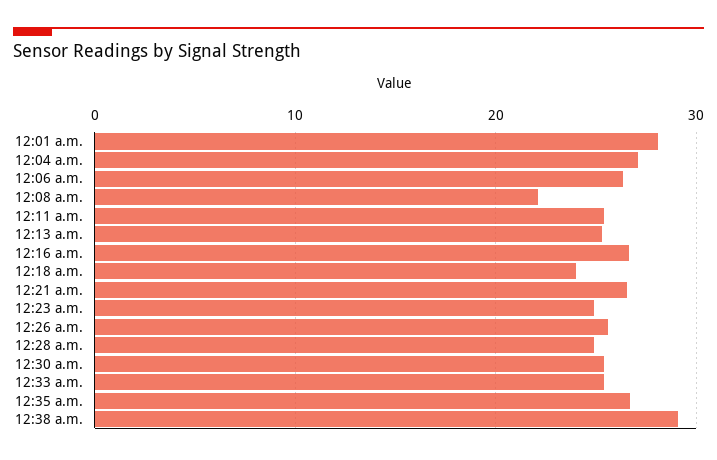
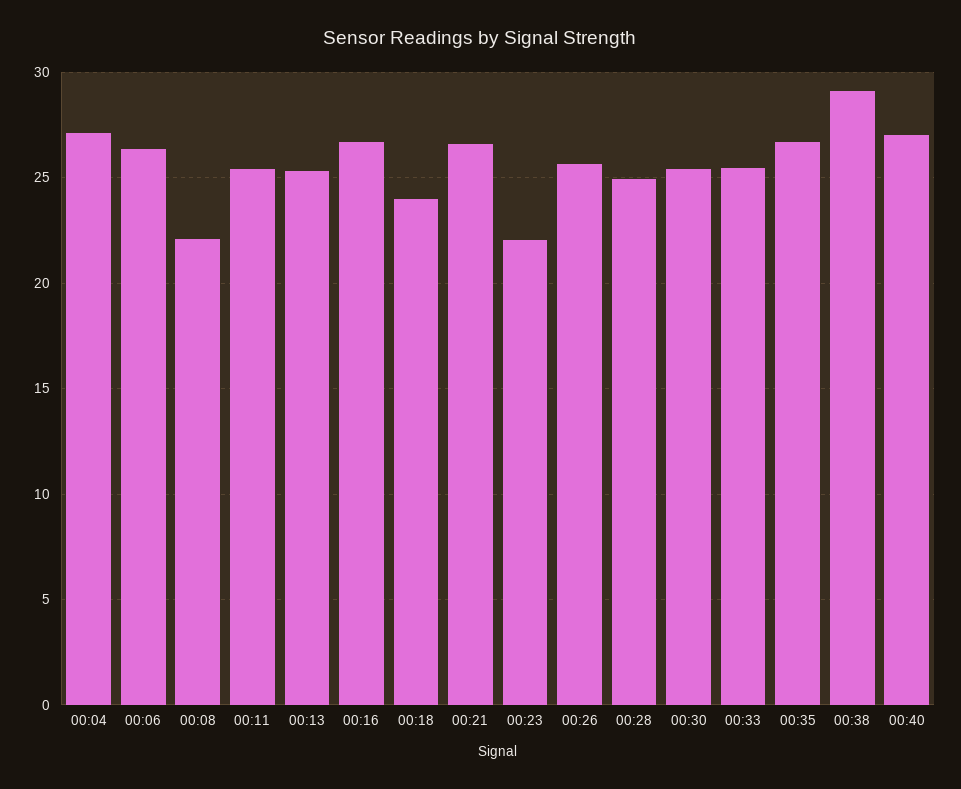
12:01 a.m.: 28 -> none
12:23 a.m.: 25 -> 22
00:40: none -> 27

